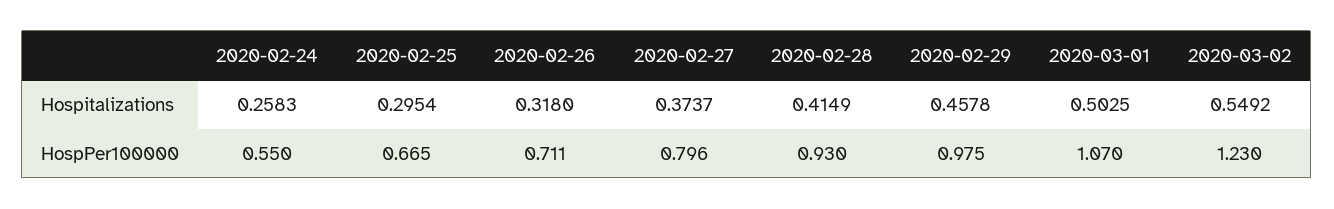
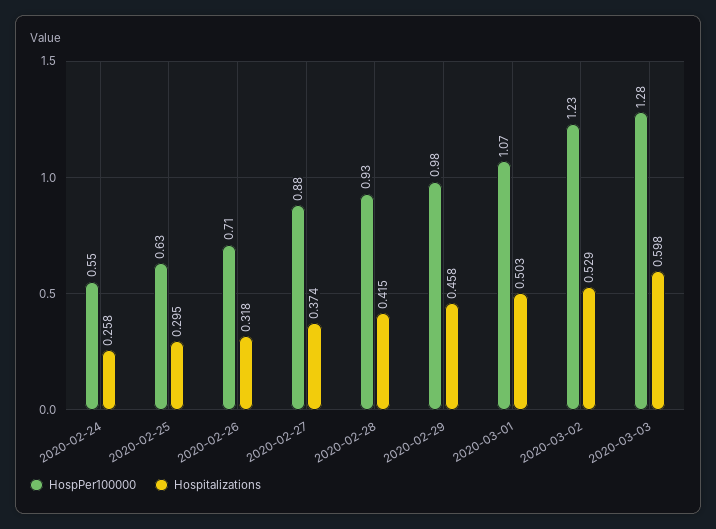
Hospitalizations, 2020-03-02: 0.5492 -> 0.529
HospPer100000, 2020-02-25: 0.665 -> 0.63
HospPer100000, 2020-02-27: 0.796 -> 0.88
HospPer100000, 2020-03-03: none -> 1.28
Hospitalizations, 2020-03-03: none -> 0.598

